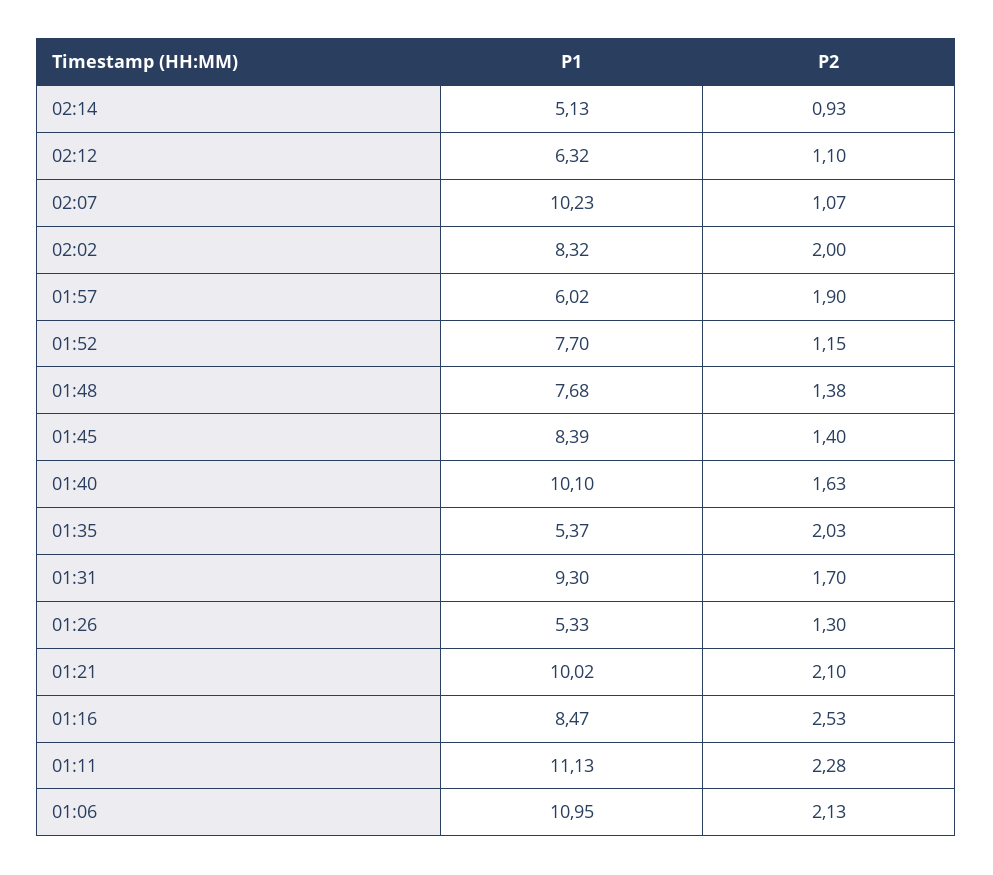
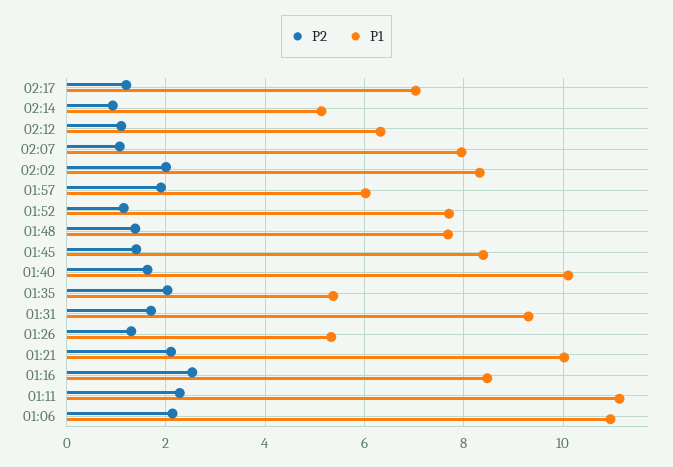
P1, 02:07: 10.23 -> 8
P2, 02:17: none -> 1.2
P1, 02:17: none -> 7

